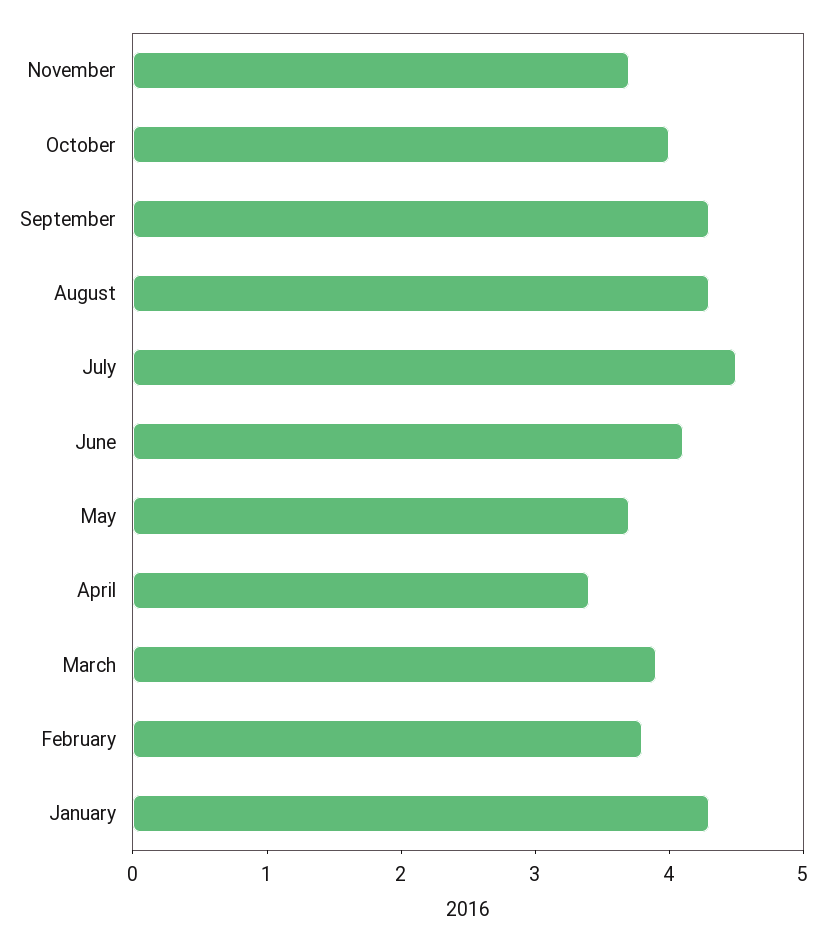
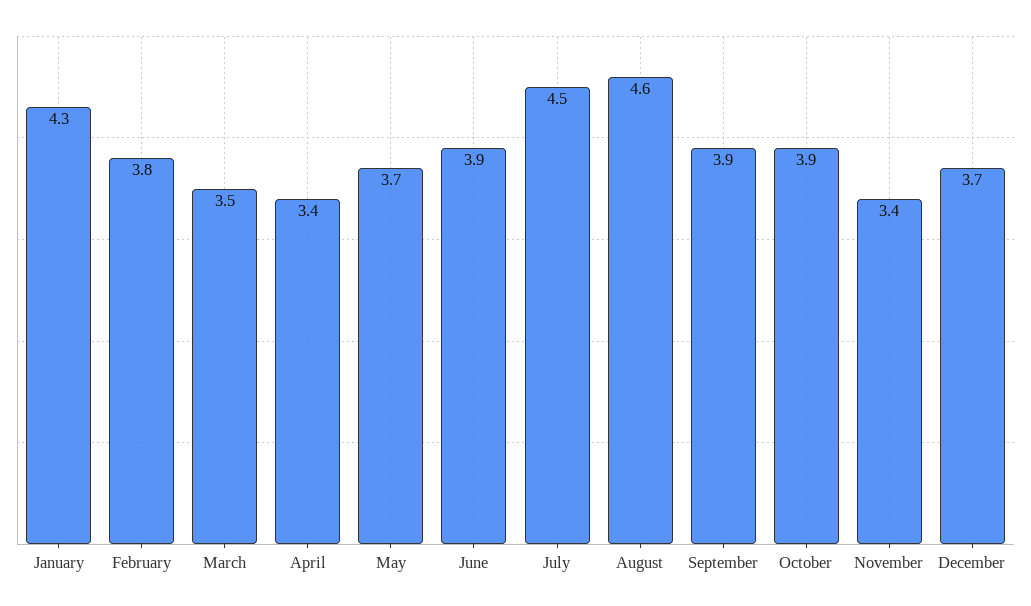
November: 3.7 -> 3.4
October: 4 -> 3.9
September: 4.3 -> 3.9
August: 4.3 -> 4.6
June: 4.1 -> 3.9
March: 3.9 -> 3.5
December: none -> 3.7

